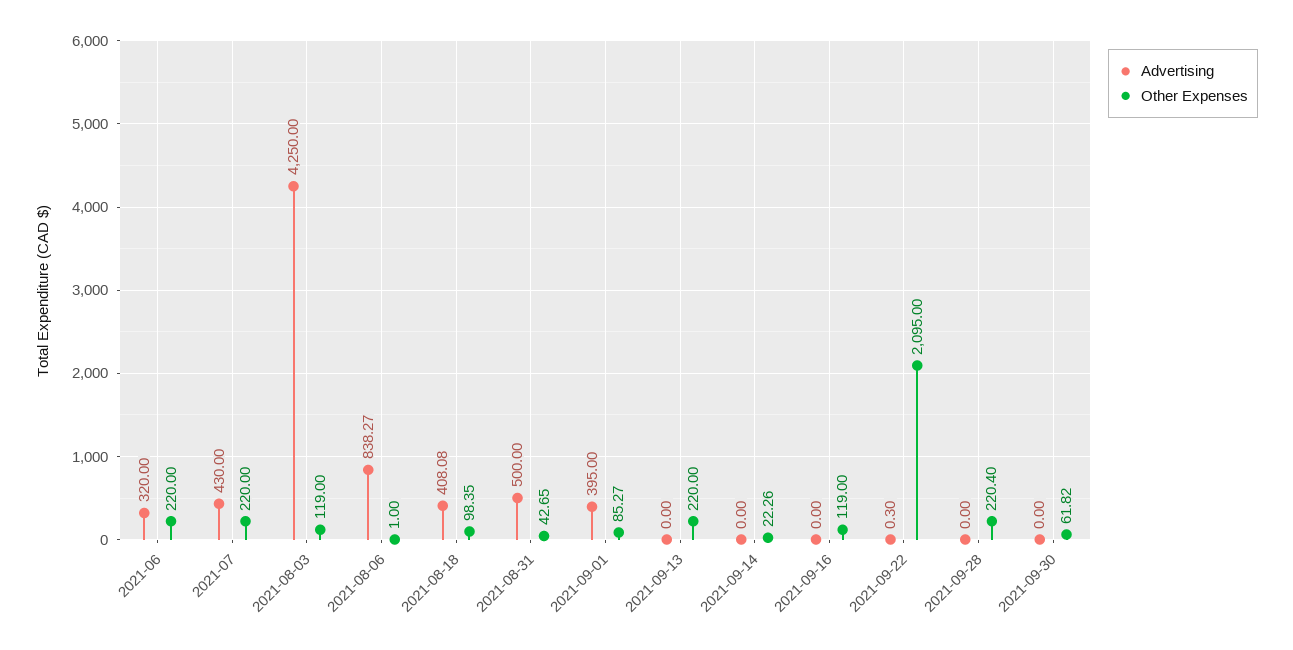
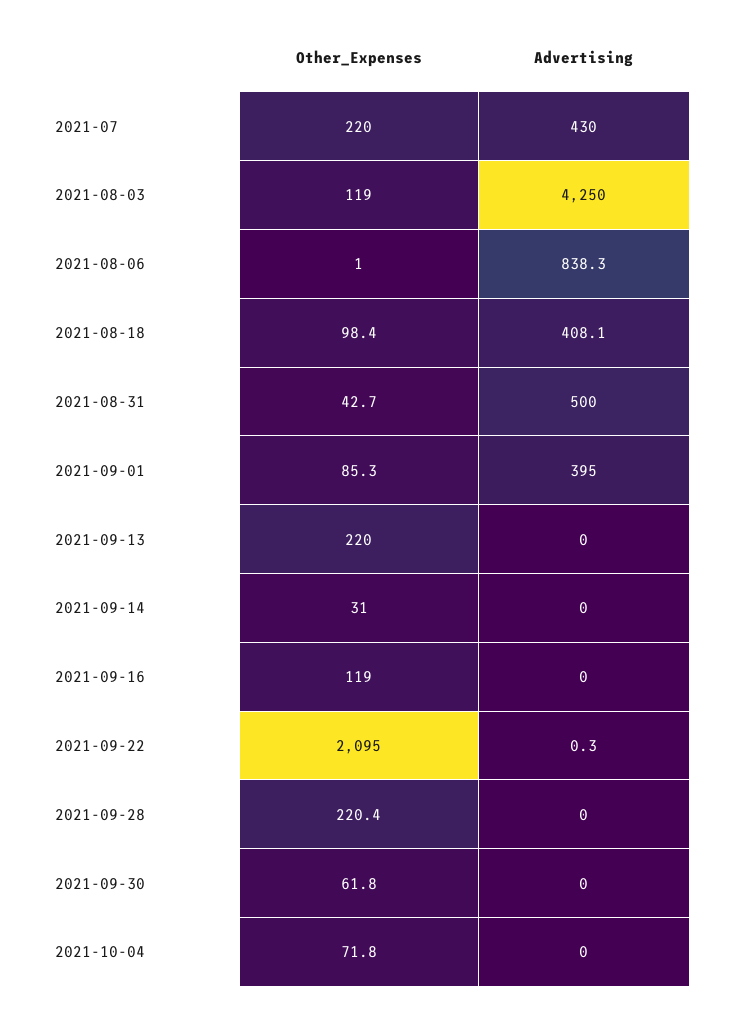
Advertising, 2021-06: 320 -> none
Other Expenses, 2021-06: 220 -> none
Other Expenses, 2021-09-14: 22.26 -> 31
Other Expenses, 2021-10-04: none -> 71.8
Advertising, 2021-10-04: none -> 0

